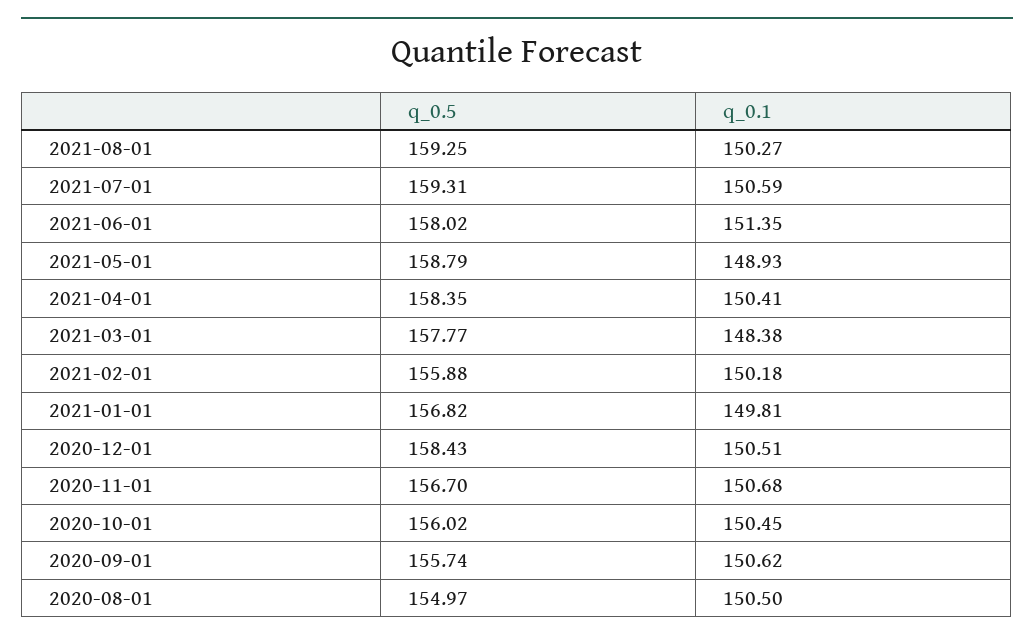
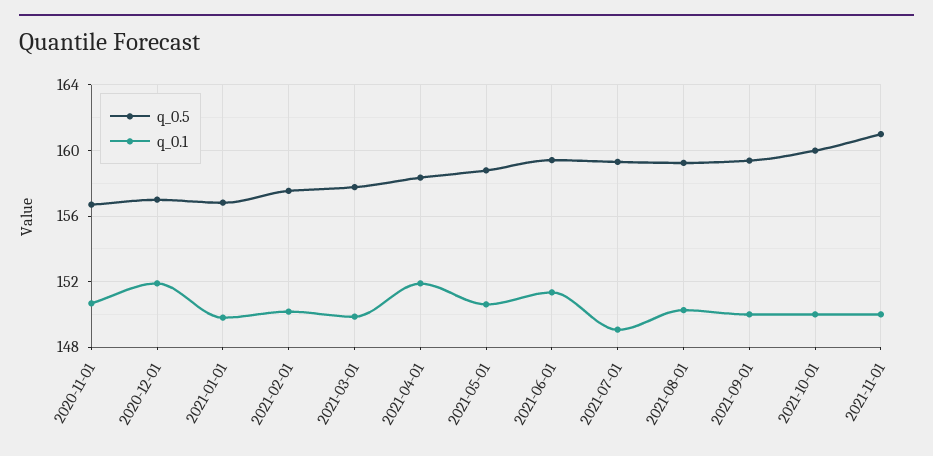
q_0.1, 2021-07-01: 150.59 -> 149
q_0.5, 2021-06-01: 158.02 -> 159.5
q_0.1, 2021-05-01: 148.93 -> 150.5
q_0.1, 2021-04-01: 150.41 -> 152
q_0.1, 2021-03-01: 148.38 -> 150
q_0.5, 2021-02-01: 155.88 -> 157.5
q_0.5, 2020-12-01: 158.43 -> 157
q_0.1, 2020-12-01: 150.51 -> 152
q_0.5, 2020-10-01: 156.02 -> none
q_0.1, 2020-10-01: 150.45 -> none
q_0.5, 2020-09-01: 155.74 -> none
q_0.1, 2020-09-01: 150.62 -> none
q_0.5, 2020-08-01: 154.97 -> none
q_0.1, 2020-08-01: 150.5 -> none
q_0.5, 2021-09-01: none -> 159.5
q_0.1, 2021-09-01: none -> 150
q_0.5, 2021-10-01: none -> 160
q_0.1, 2021-10-01: none -> 150
q_0.5, 2021-11-01: none -> 161
q_0.1, 2021-11-01: none -> 150

